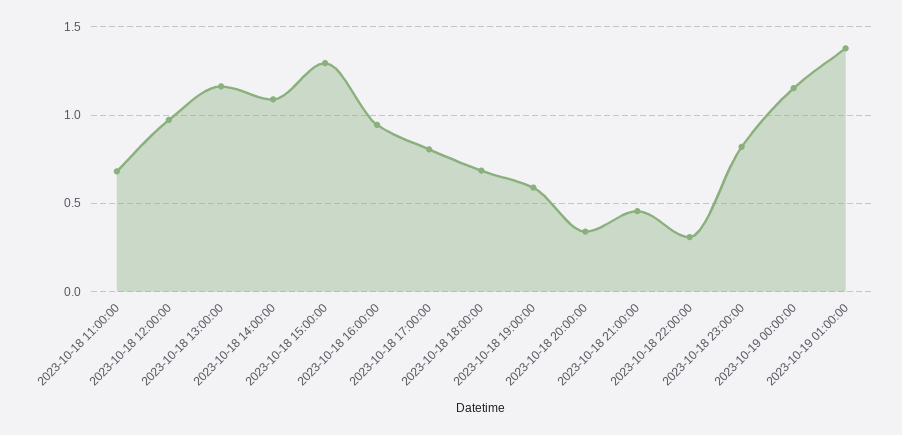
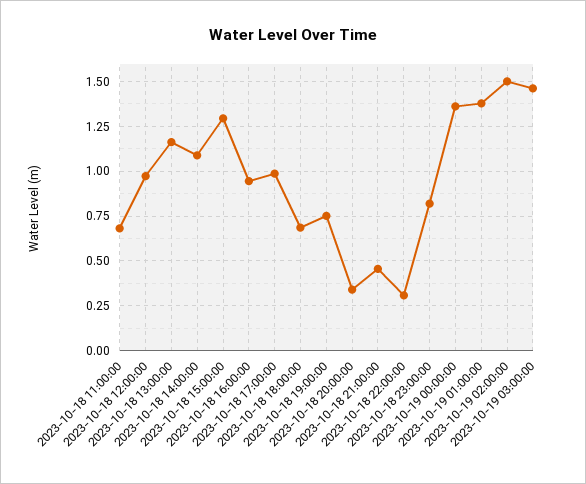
2023-10-18 17:00:00: 0.8 -> 1
2023-10-18 19:00:00: 0.6 -> 0.75
2023-10-19 00:00:00: 1.15 -> 1.35
2023-10-19 02:00:00: none -> 1.5
2023-10-19 03:00:00: none -> 1.45

